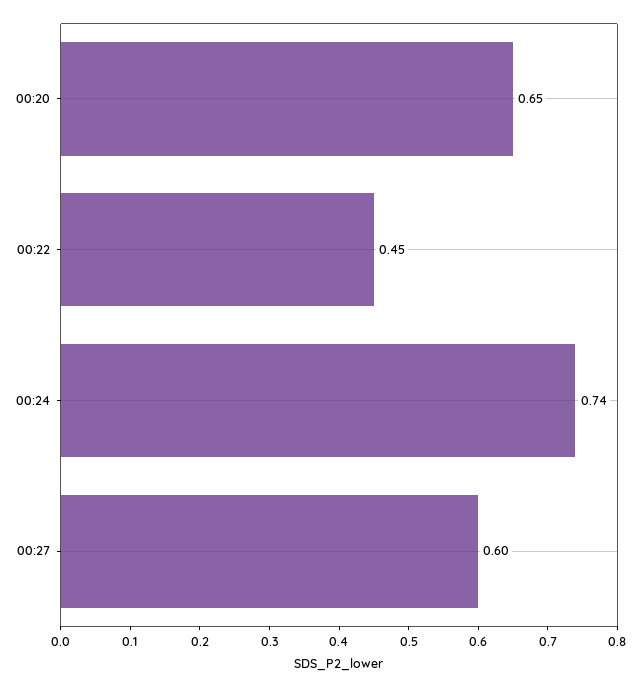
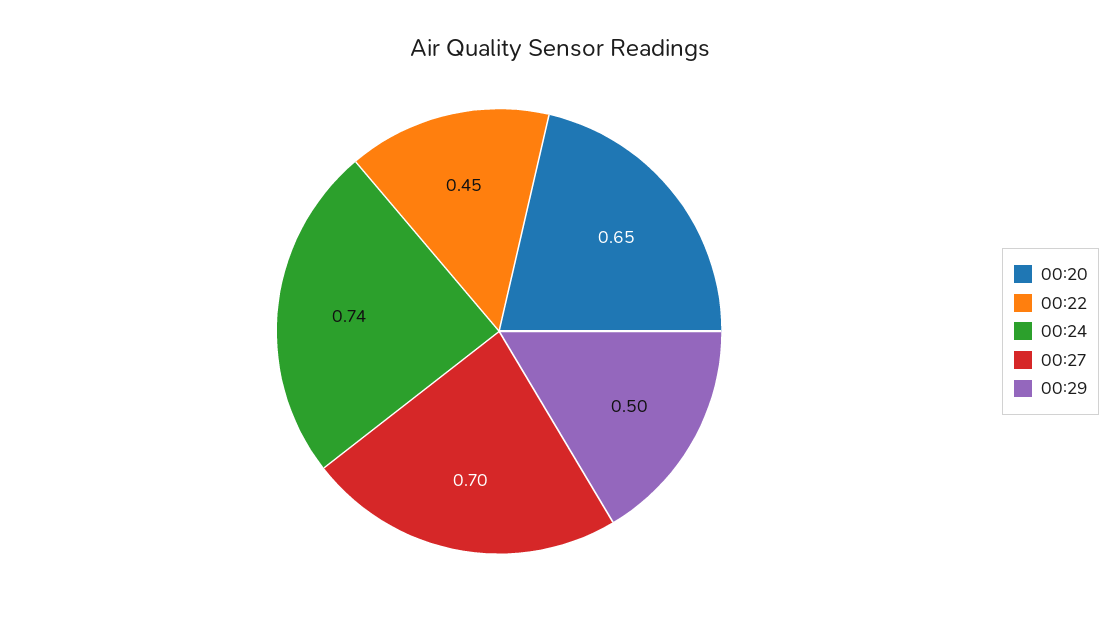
00:27: 0.6 -> 0.7
00:29: none -> 0.5

